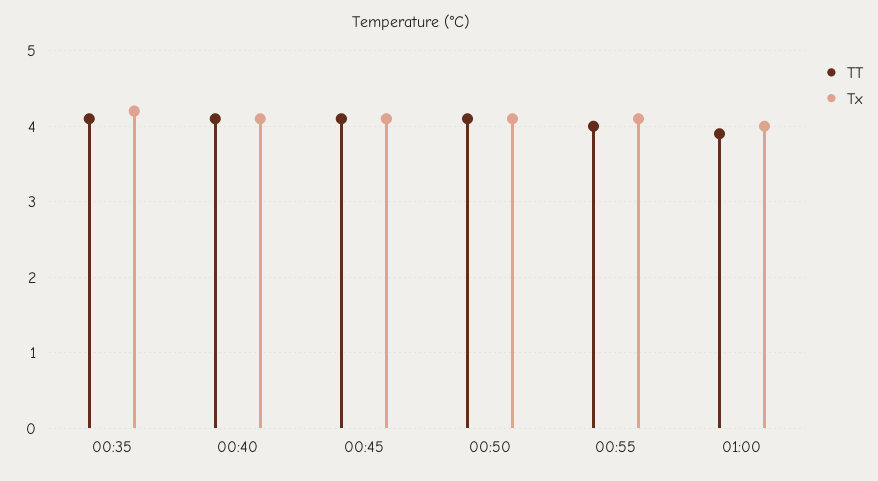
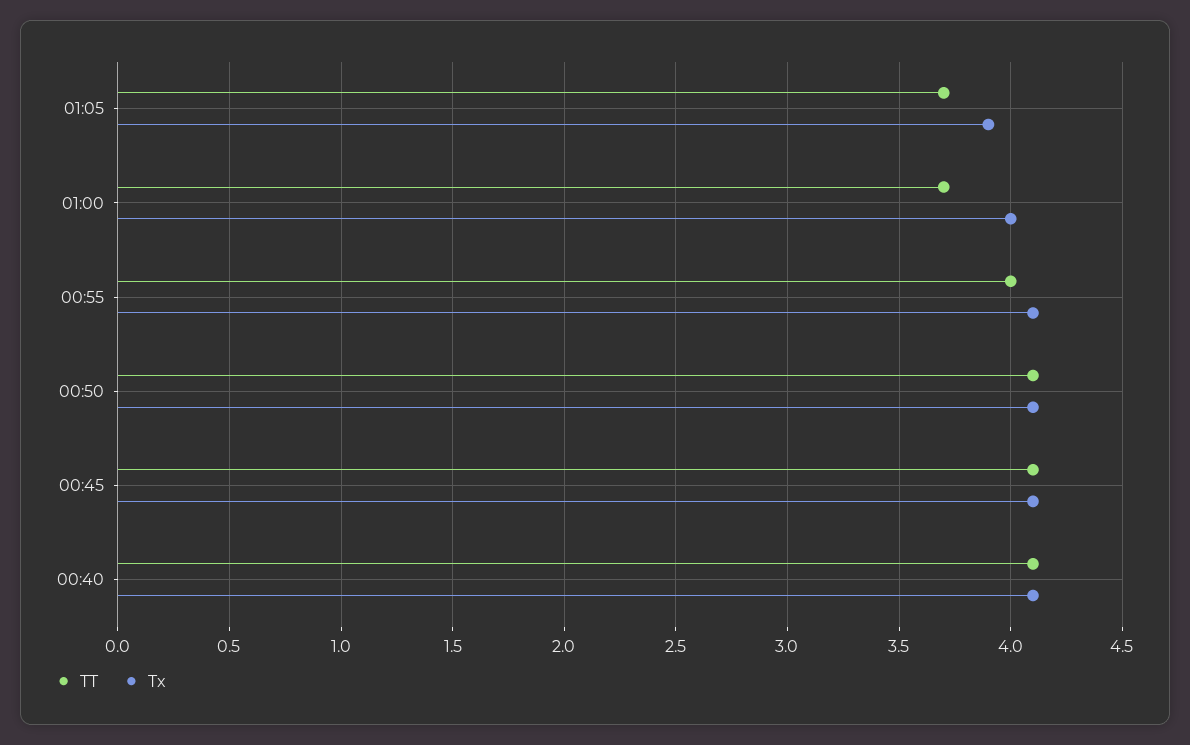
TT, 00:35: 4.1 -> none
Tx, 00:35: 4.2 -> none
TT, 01:00: 3.9 -> 3.7
TT, 01:05: none -> 3.7
Tx, 01:05: none -> 3.9

